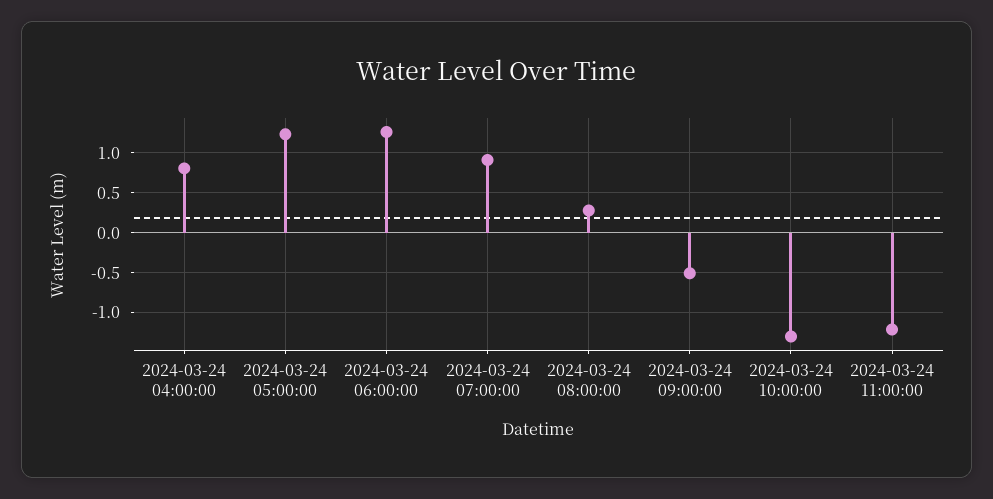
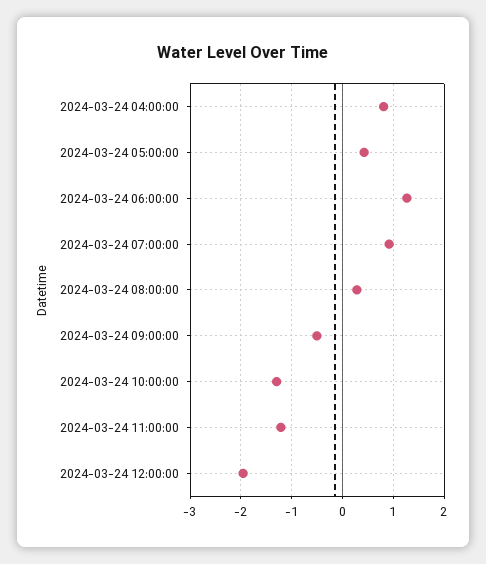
2024-03-24 05:00:00: 1.2 -> 0.4
2024-03-24 12:00:00: none -> -2

